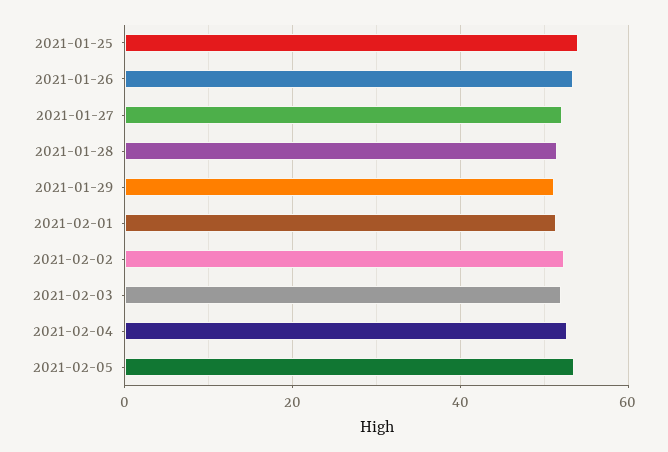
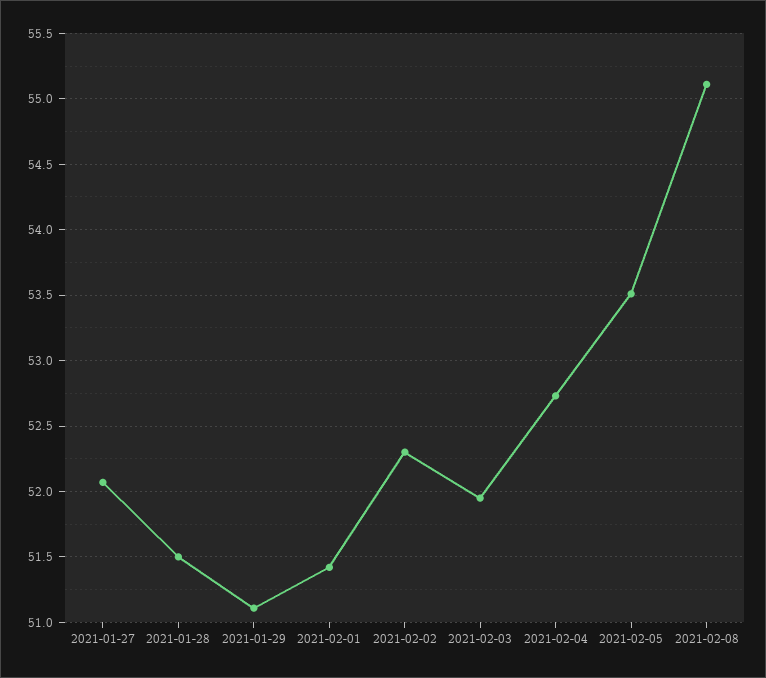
2021-01-25: 54 -> none
2021-01-26: 54 -> none
2021-02-08: none -> 55.1

